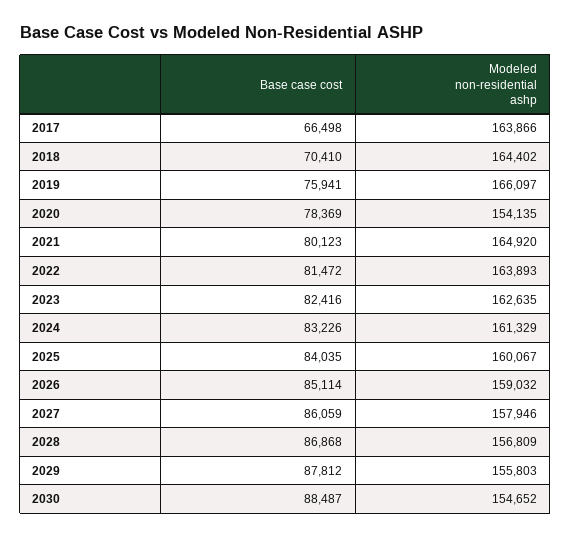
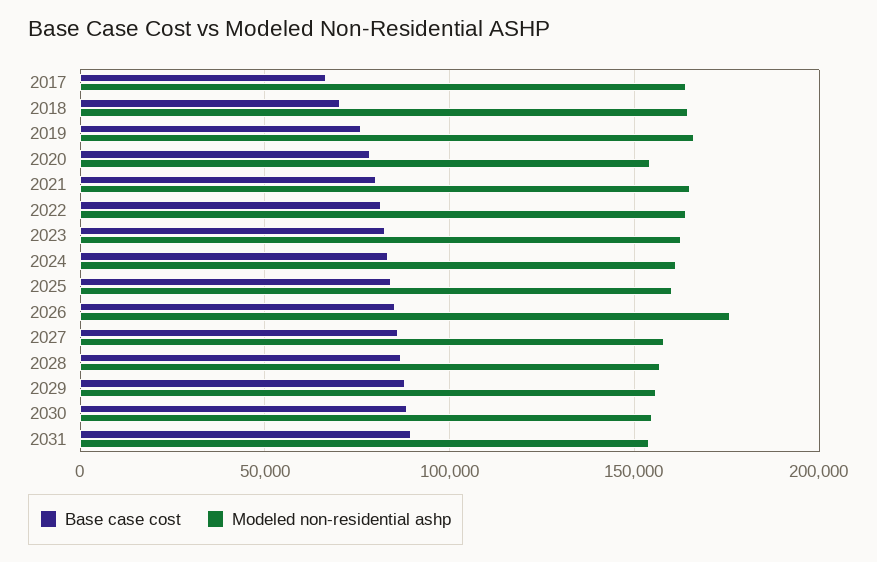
Modeled non-residential ashp, 2026: 159032 -> 175000
Base case cost, 2031: none -> 90000
Modeled non-residential ashp, 2031: none -> 155000

